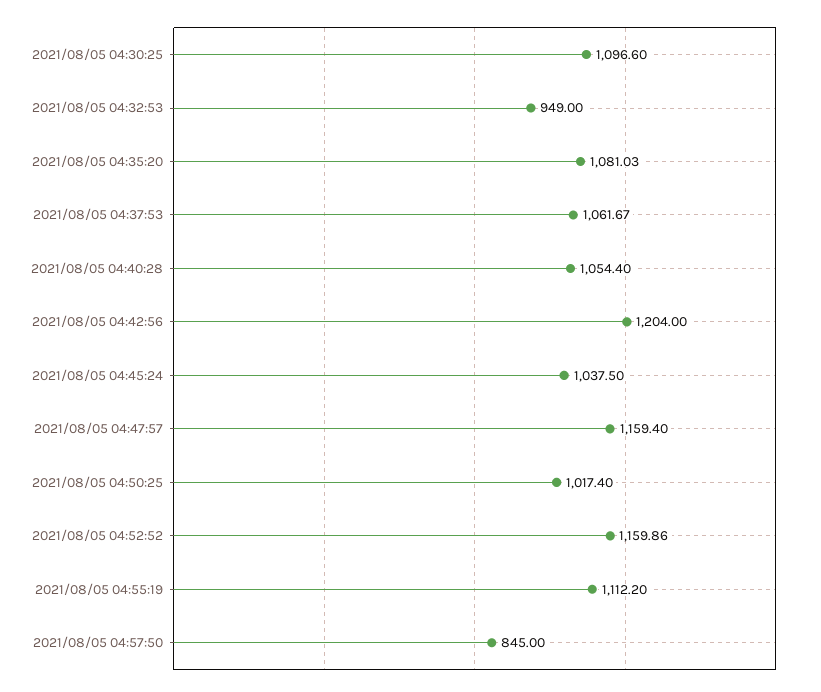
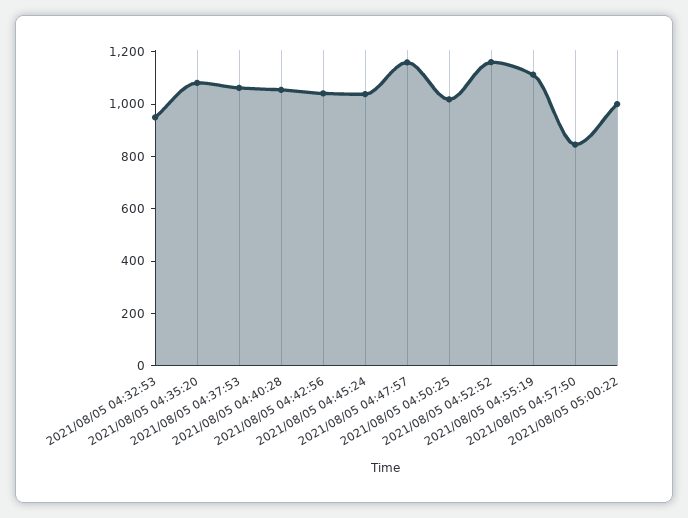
2021/08/05 04:30:25: 1096.6 -> none
2021/08/05 04:42:56: 1204 -> 1050
2021/08/05 05:00:22: none -> 1000

